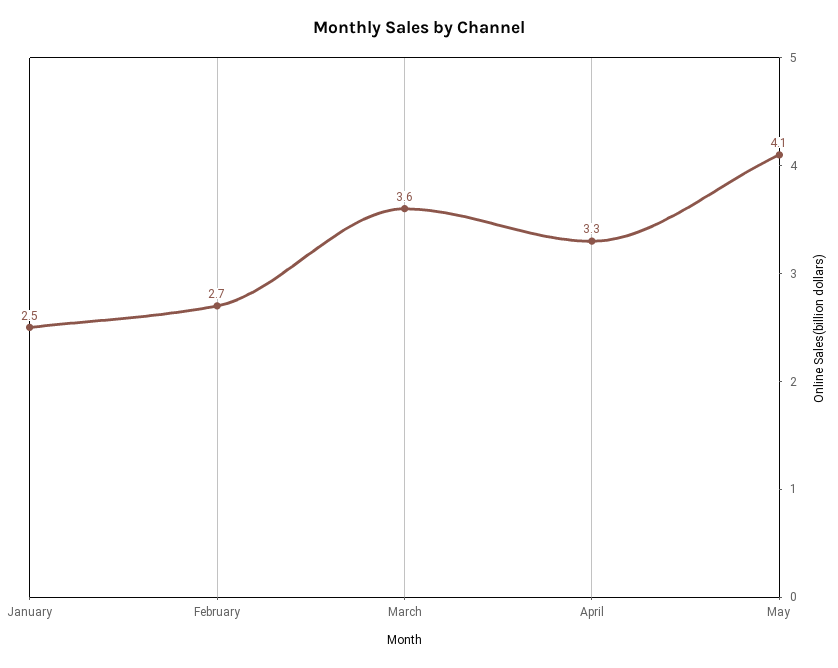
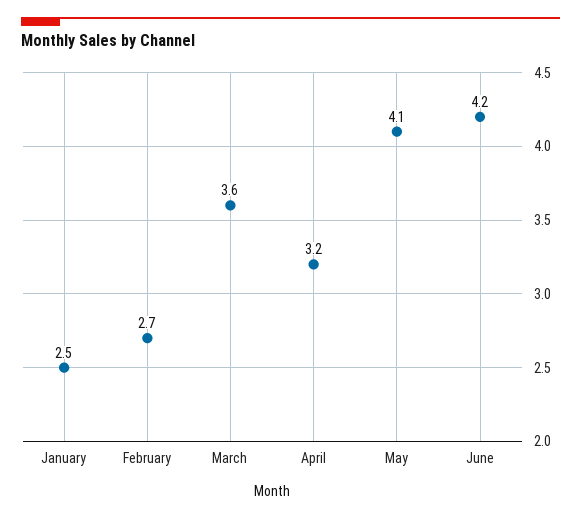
April: 3.3 -> 3.2
June: none -> 4.2

